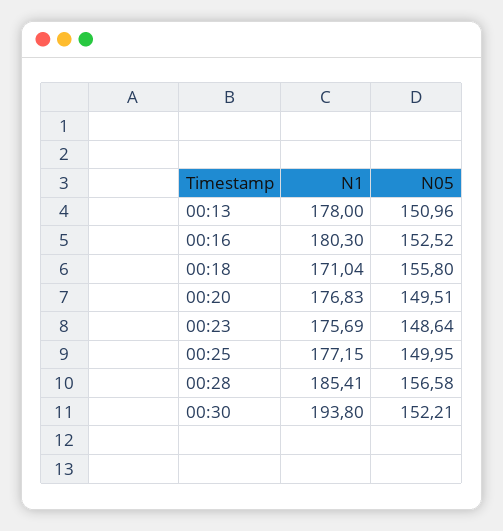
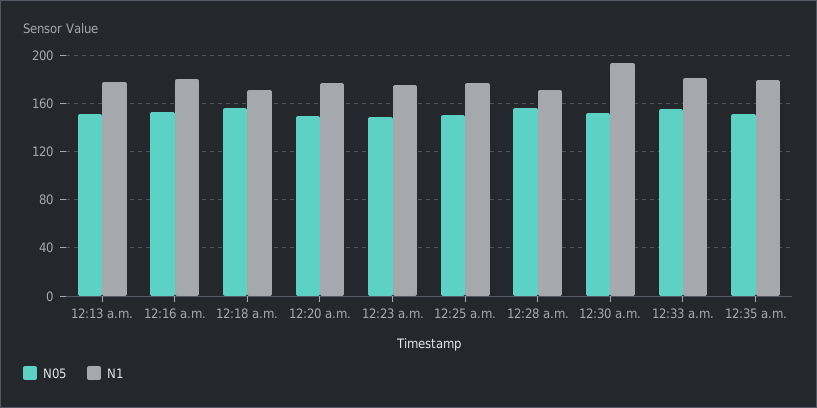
N1, 00:28: 185.41 -> 170
N05, 12:33 a.m.: none -> 155
N1, 12:33 a.m.: none -> 180
N05, 12:35 a.m.: none -> 150
N1, 12:35 a.m.: none -> 180

